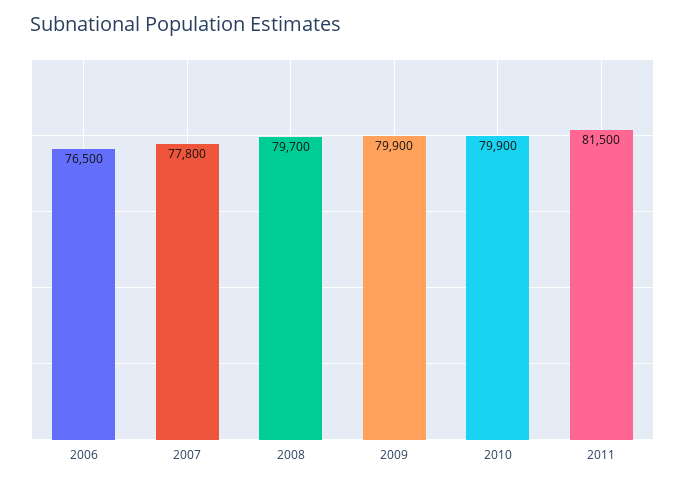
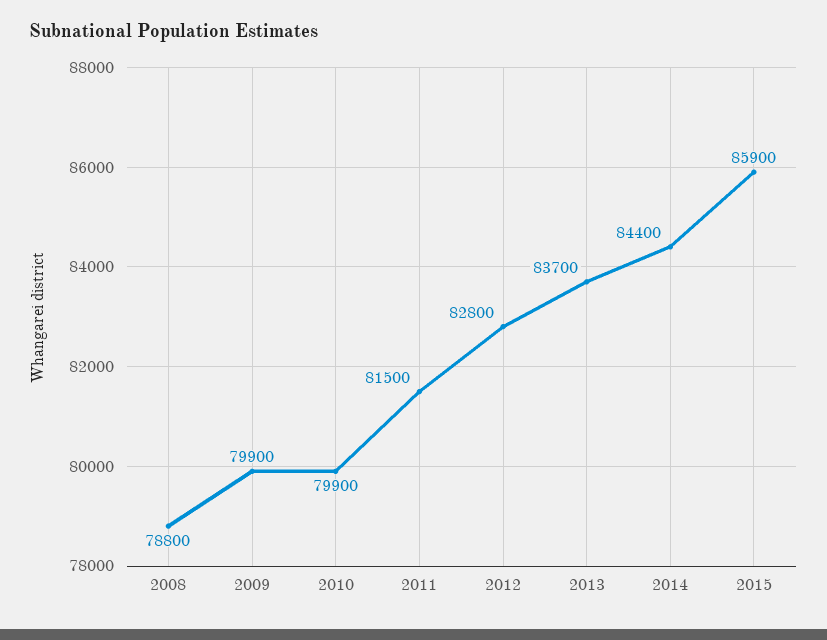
2006: 76500 -> none
2007: 77800 -> none
2008: 79700 -> 78800
2012: none -> 82800
2013: none -> 83700
2014: none -> 84400
2015: none -> 85900

